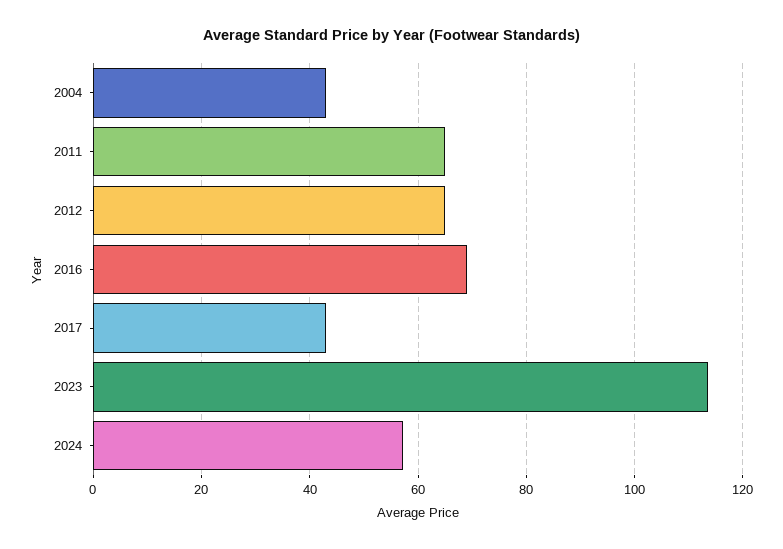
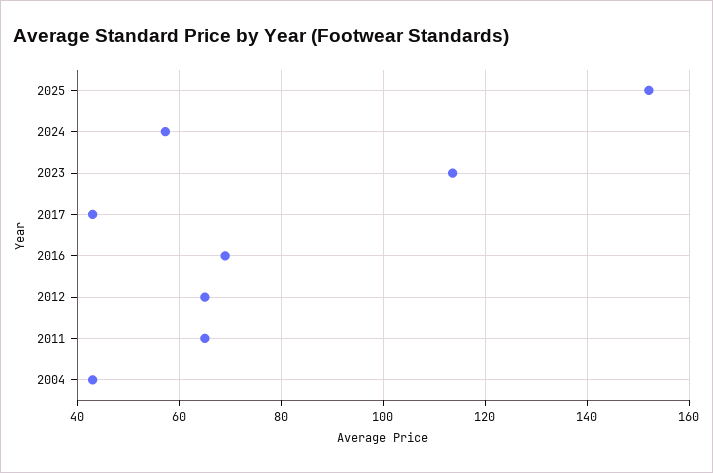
2025: none -> 152

